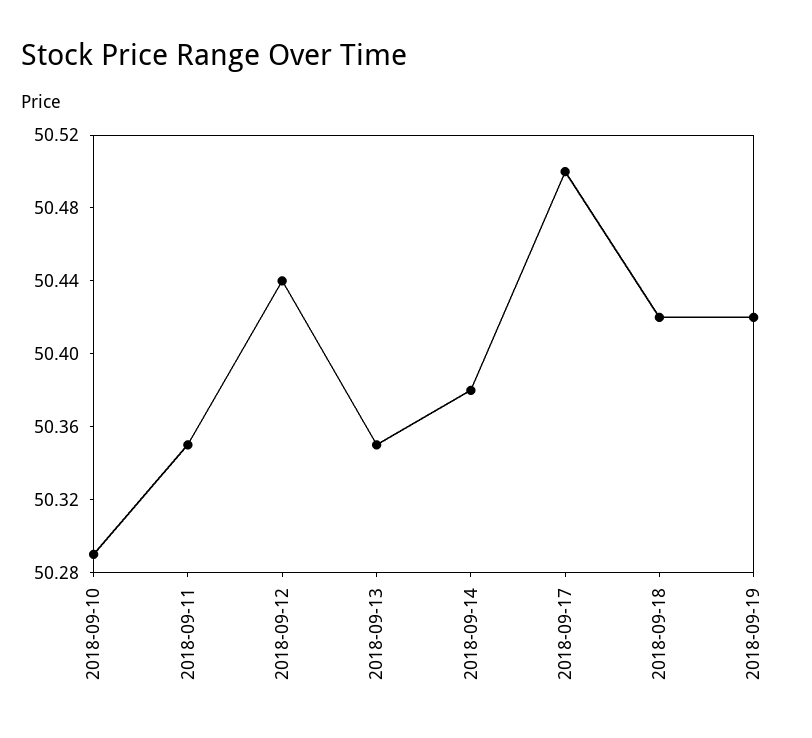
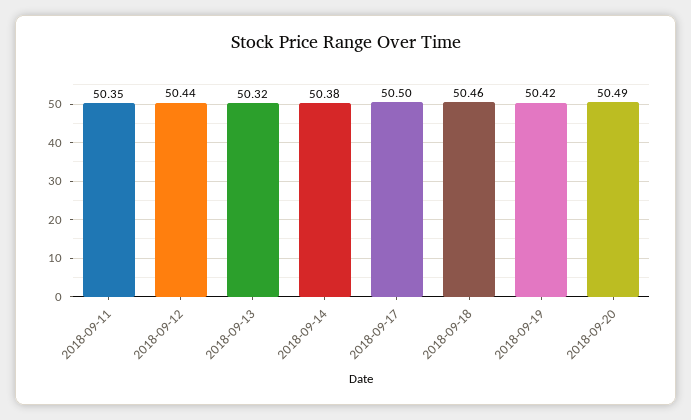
2018-09-10: 50.29 -> none
2018-09-13: 50.35 -> 50.32
2018-09-18: 50.42 -> 50.46
2018-09-20: none -> 50.49

